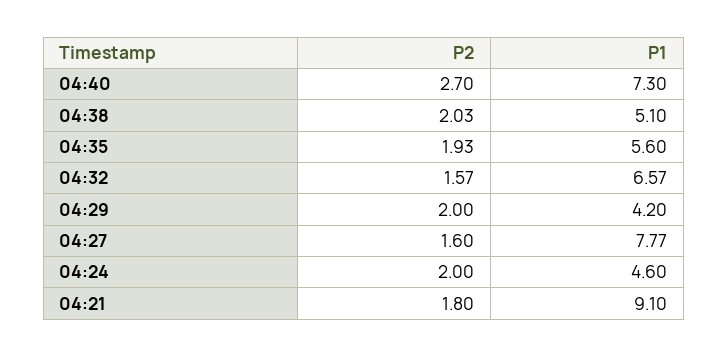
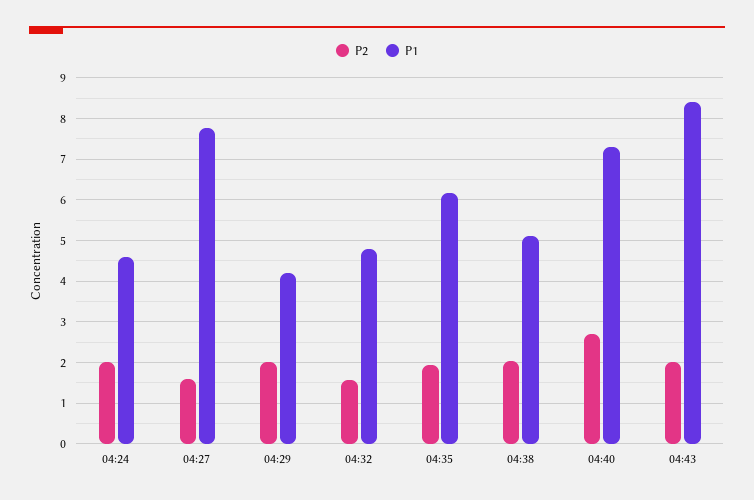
P1, 04:35: 5.6 -> 6.2
P1, 04:32: 6.57 -> 4.8
P2, 04:21: 1.8 -> none
P1, 04:21: 9.1 -> none
P2, 04:43: none -> 2
P1, 04:43: none -> 8.4

